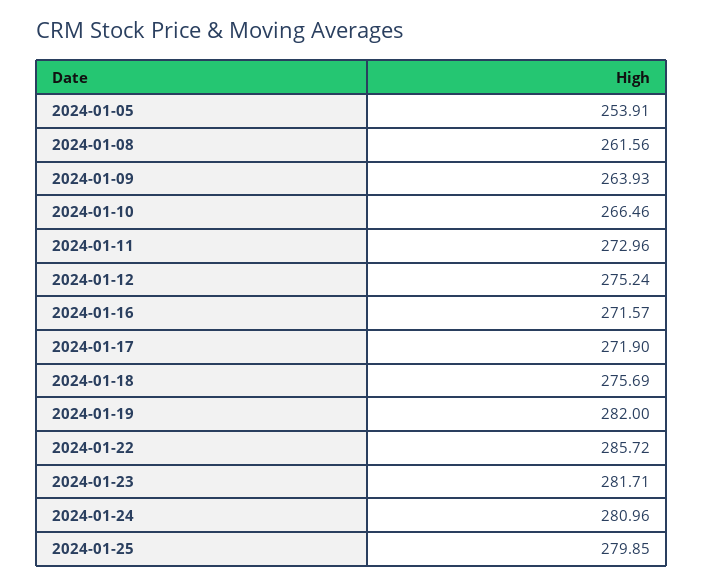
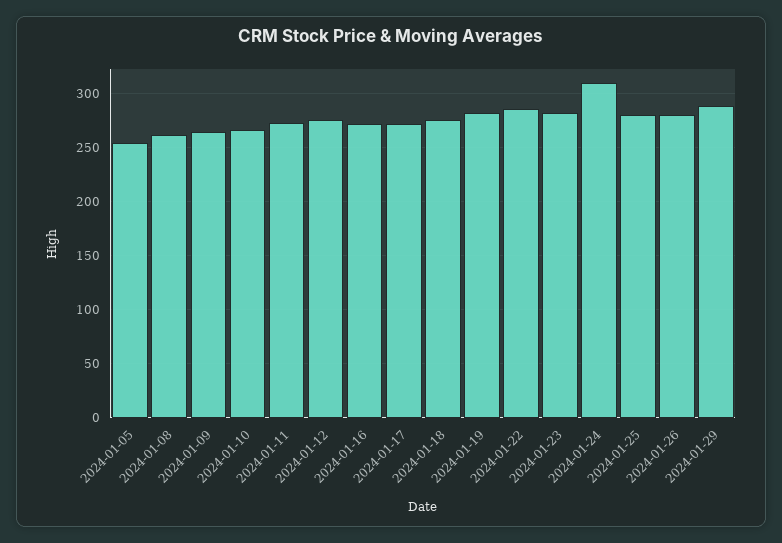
2024-01-24: 280.96 -> 310
2024-01-26: none -> 280
2024-01-29: none -> 290

